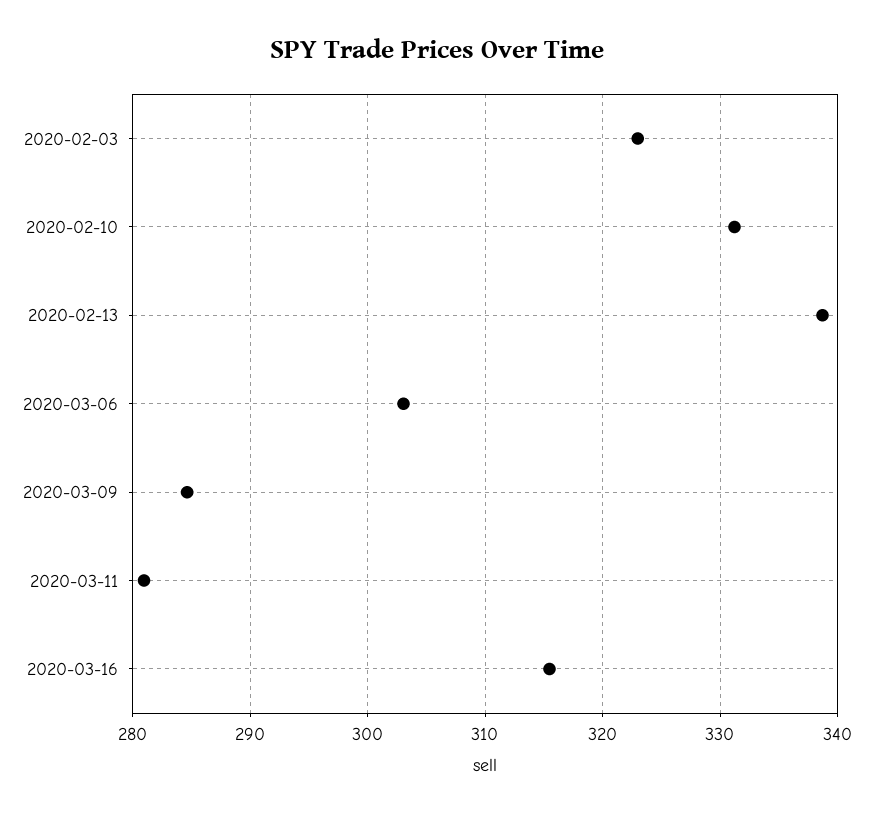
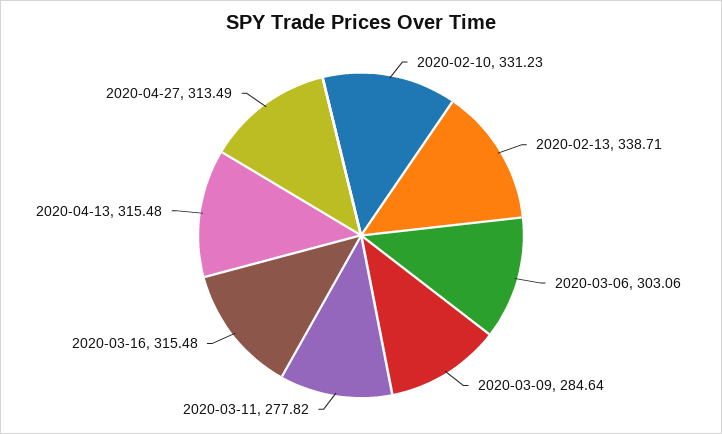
2020-02-03: 323 -> none
2020-03-11: 281 -> 277.82
2020-04-13: none -> 315.48
2020-04-27: none -> 313.49

